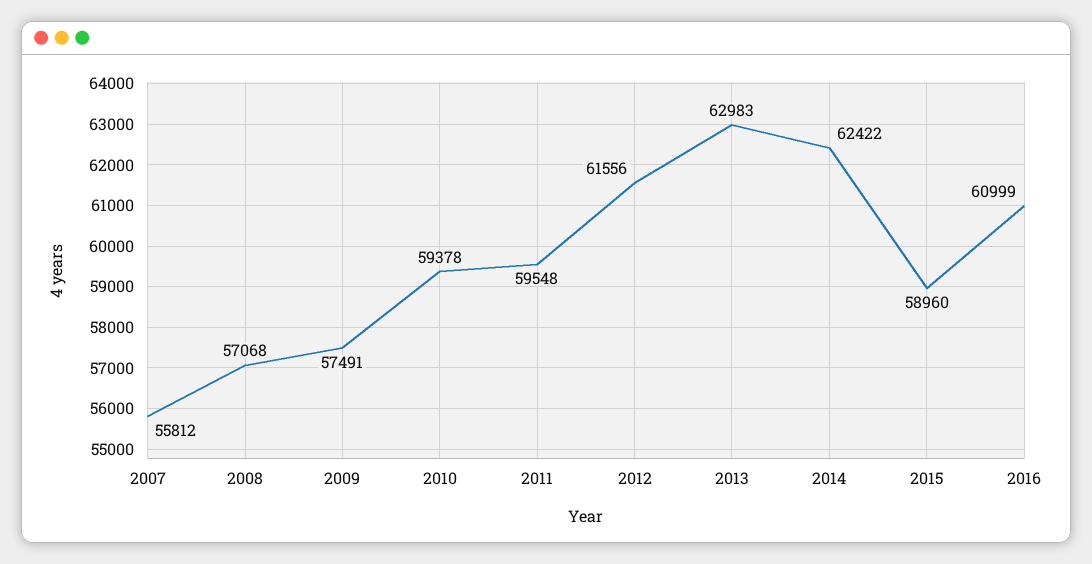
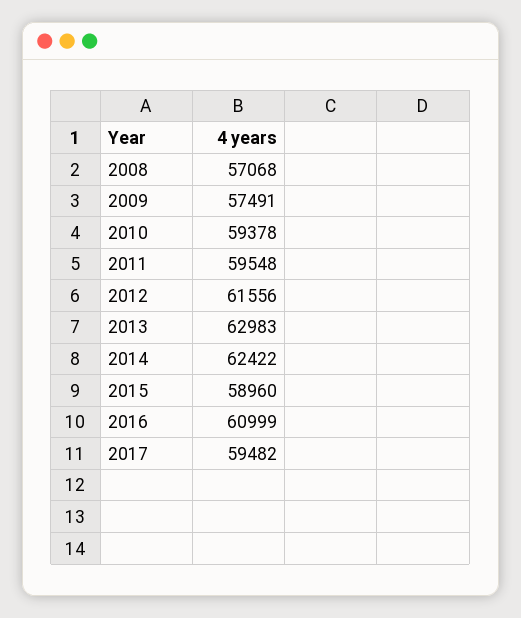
2007: 55812 -> none
2017: none -> 59482

